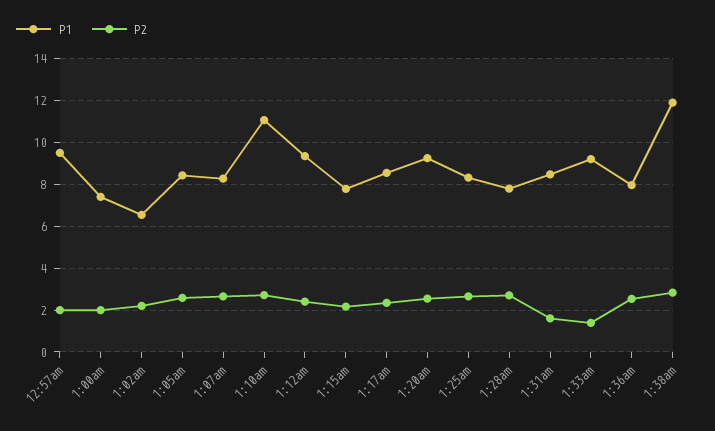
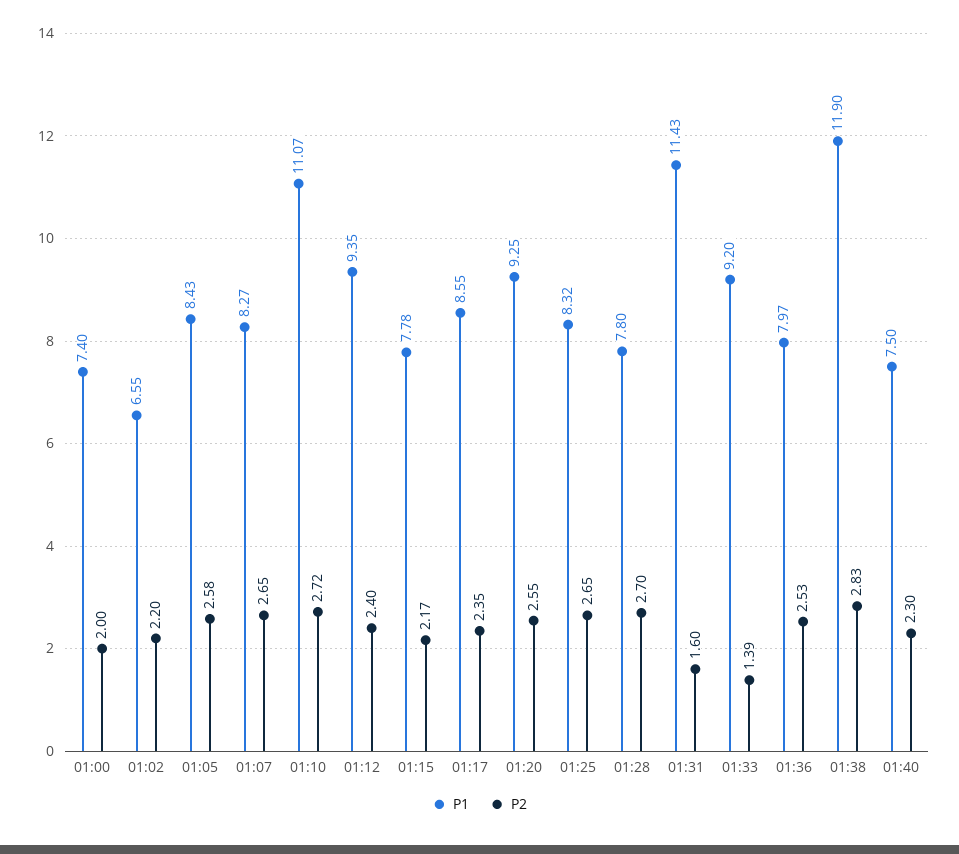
P1, 12:57am: 9.5 -> none
P2, 12:57am: 2 -> none
P1, 1:31am: 8.5 -> 11.43
P1, 01:40: none -> 7.5
P2, 01:40: none -> 2.3

